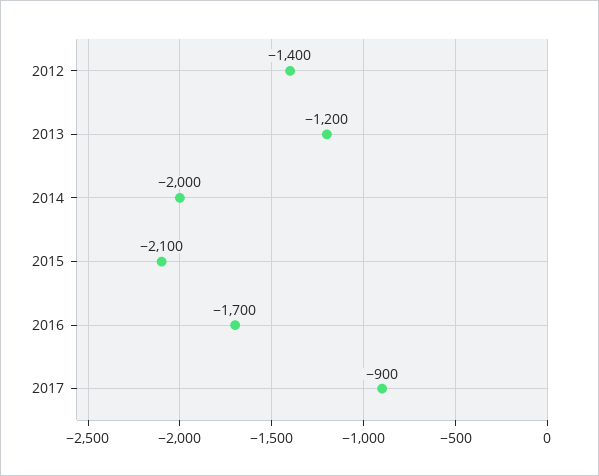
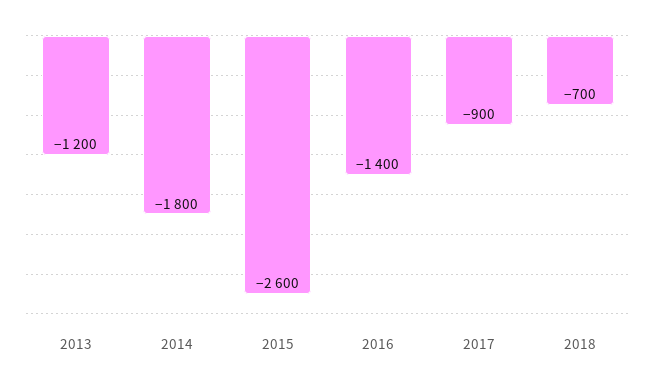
2012: -1400 -> none
2014: -2000 -> -1800
2015: -2100 -> -2600
2016: -1700 -> -1400
2018: none -> -700

